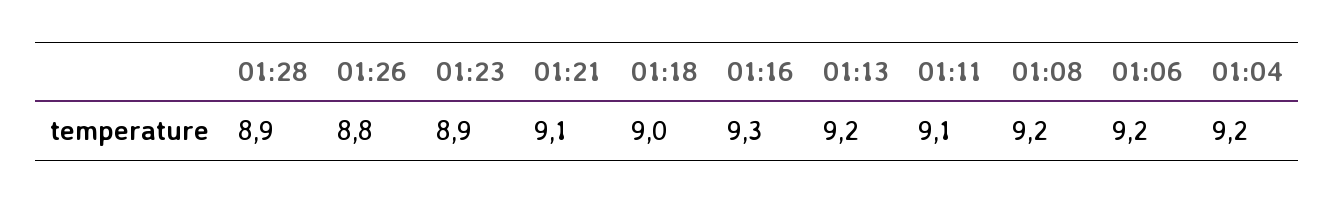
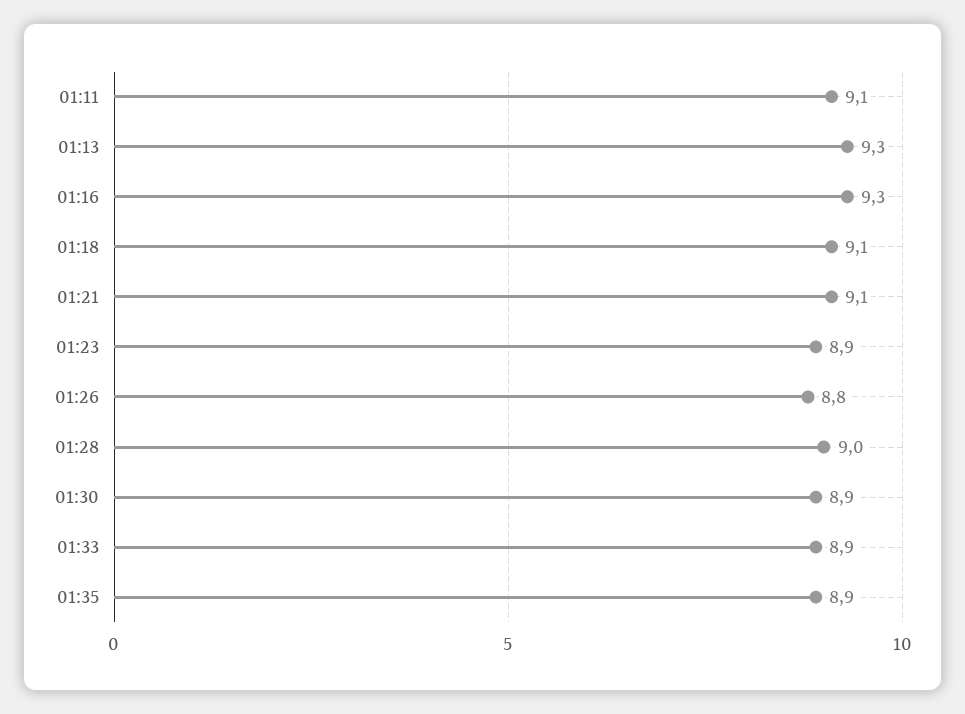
01:28: 8.9 -> 9
01:18: 9 -> 9.1
01:13: 9.2 -> 9.3
01:08: 9.2 -> none
01:06: 9.2 -> none
01:04: 9.2 -> none
01:30: none -> 8.9
01:33: none -> 8.9
01:35: none -> 8.9

